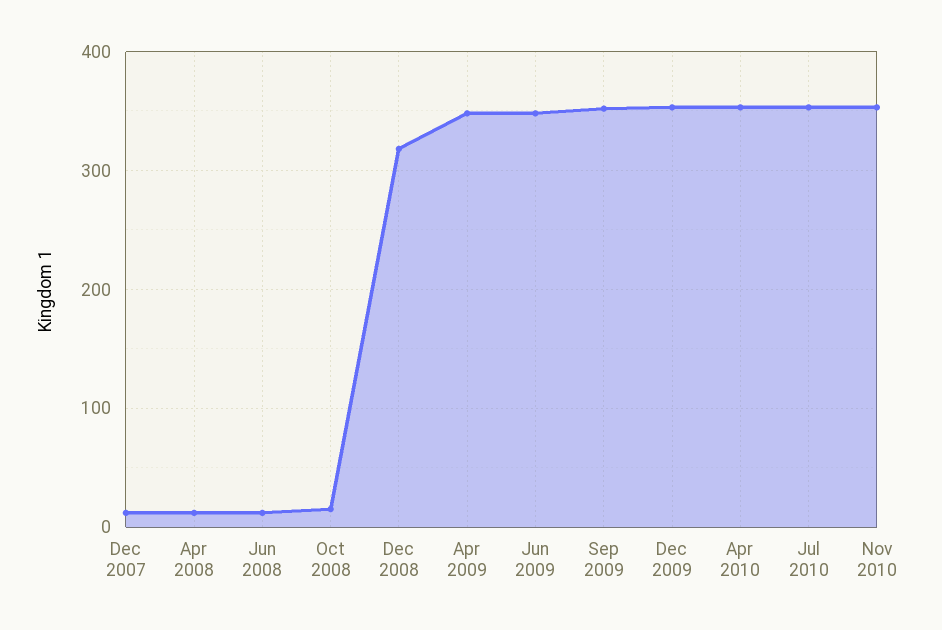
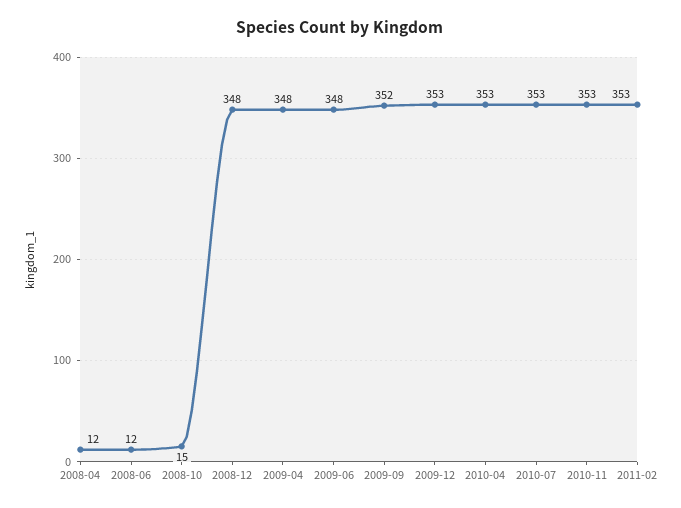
Dec 2007: 10 -> none
Dec 2008: 320 -> 348
2011-02: none -> 353

